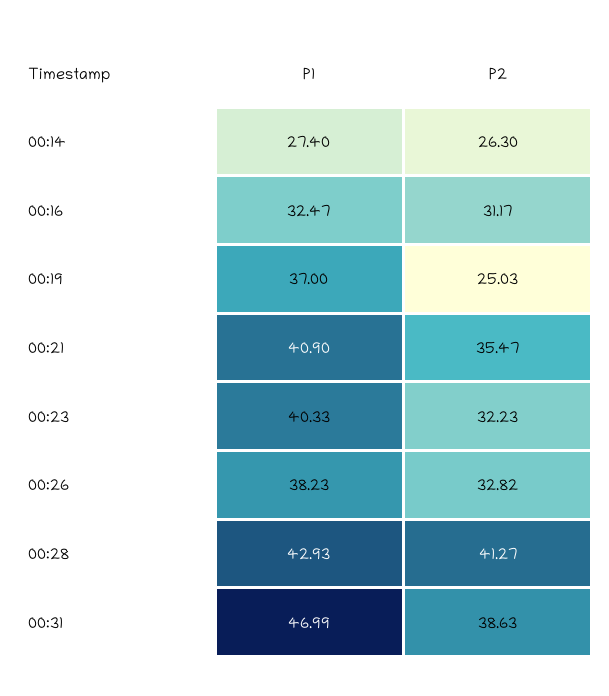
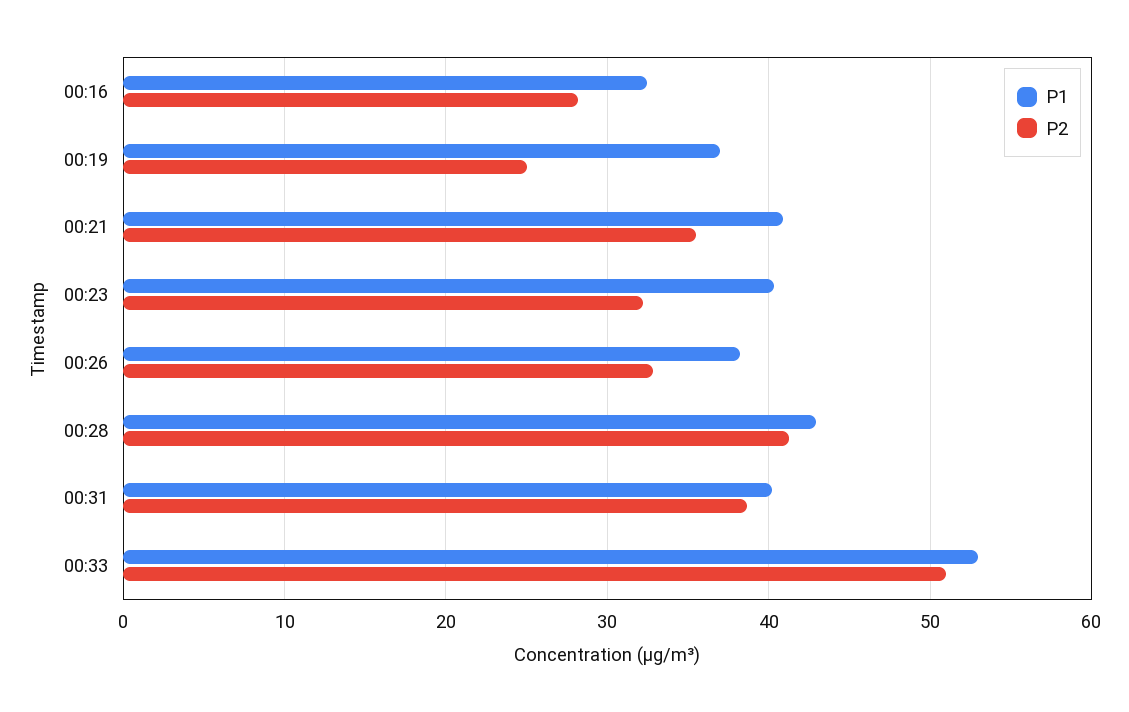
P1, 00:14: 27.4 -> none
P2, 00:14: 26.3 -> none
P2, 00:16: 31.17 -> 28
P1, 00:31: 46.99 -> 40
P1, 00:33: none -> 53
P2, 00:33: none -> 51

